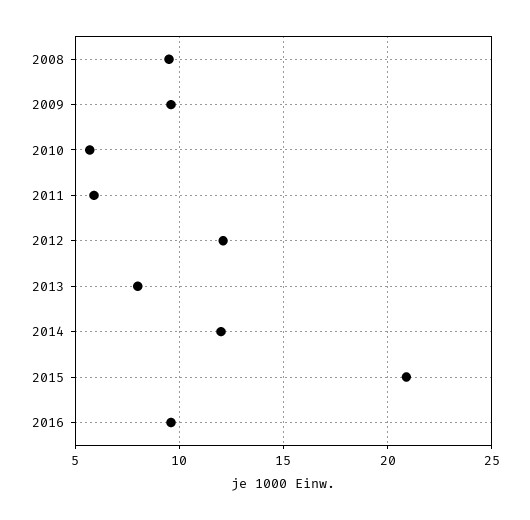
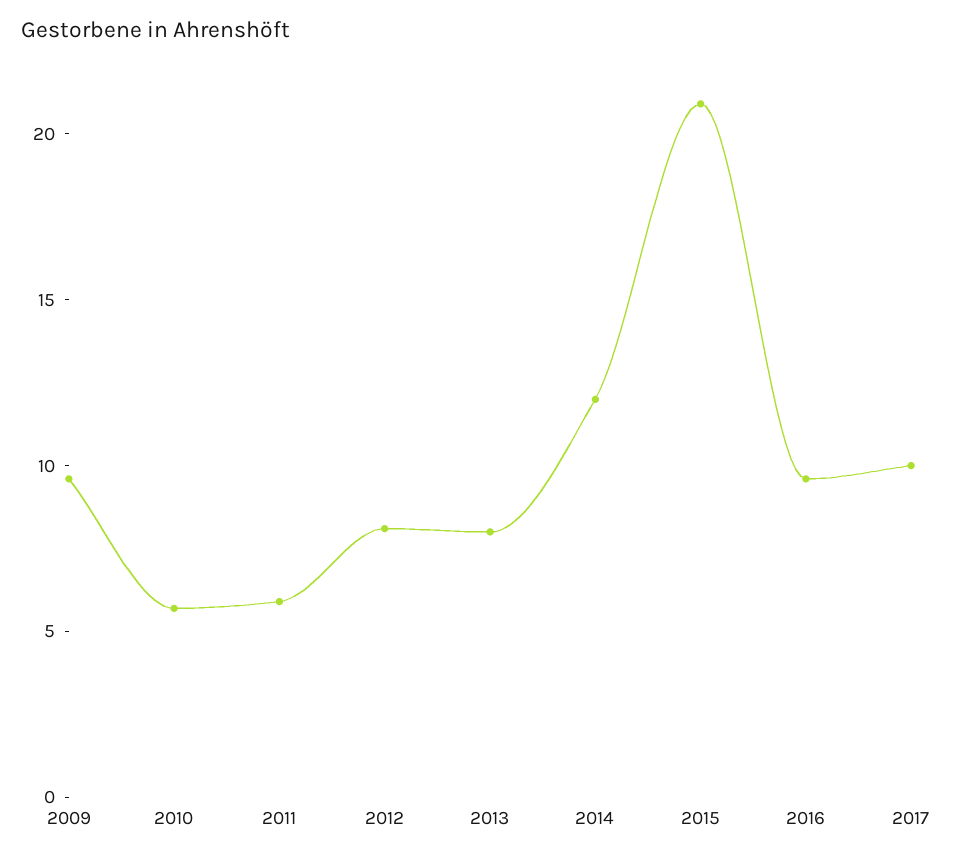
2008: 9.5 -> none
2012: 12 -> 8
2017: none -> 10

